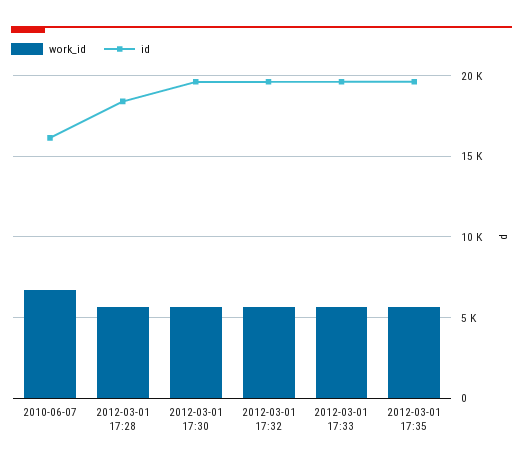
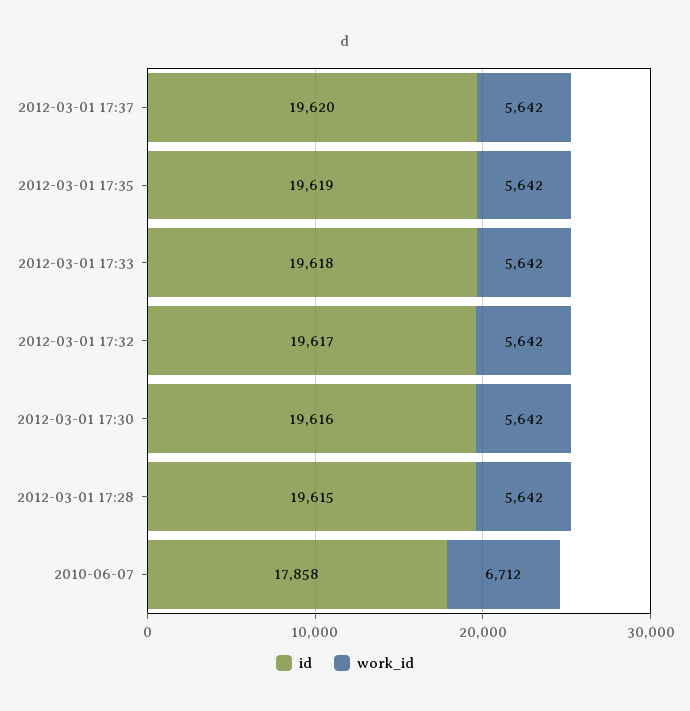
id, 2010-06-07: 16000 -> 17858
id, 2012-03-01 17:28: 18500 -> 19615
id, 2012-03-01 17:37: none -> 19620
work_id, 2012-03-01 17:37: none -> 5642

